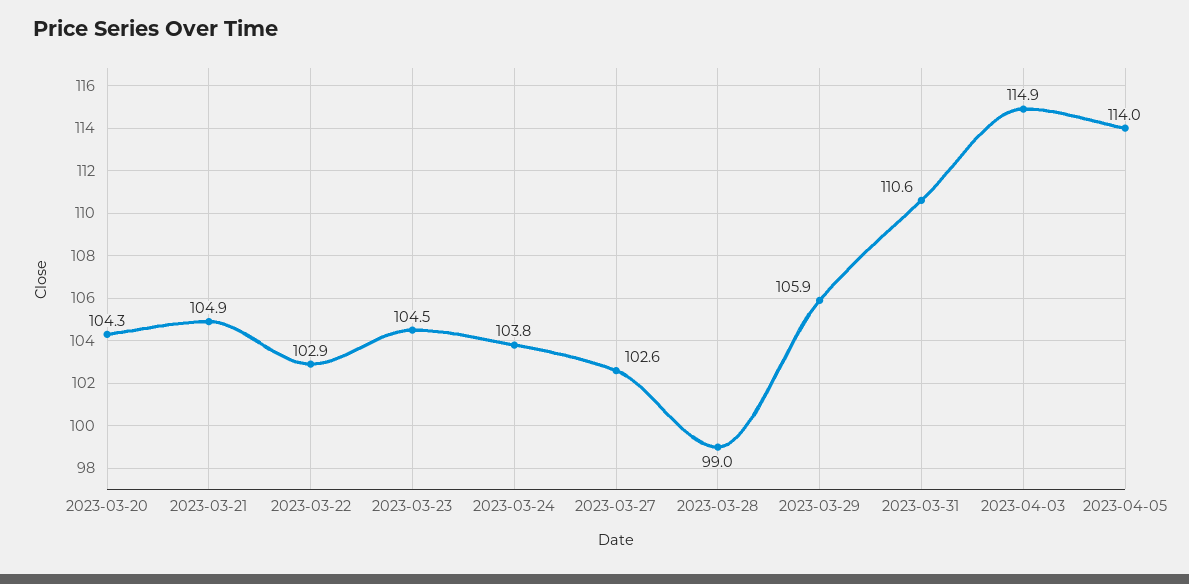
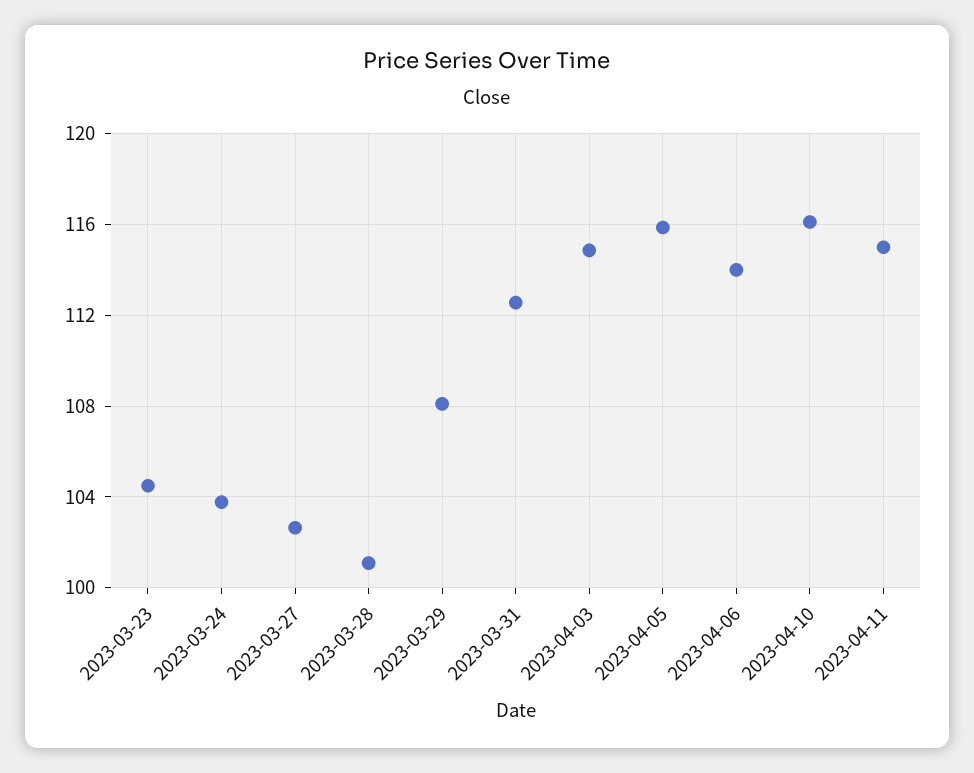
2023-03-20: 104.3 -> none
2023-03-21: 104.9 -> none
2023-03-22: 102.9 -> none
2023-03-28: 99 -> 101
2023-03-29: 105.9 -> 108
2023-03-31: 110.6 -> 112.5
2023-04-05: 114 -> 116
2023-04-06: none -> 114
2023-04-10: none -> 116
2023-04-11: none -> 115

